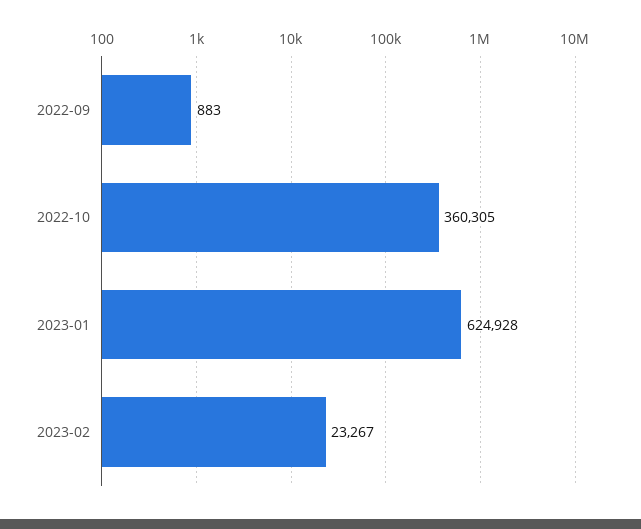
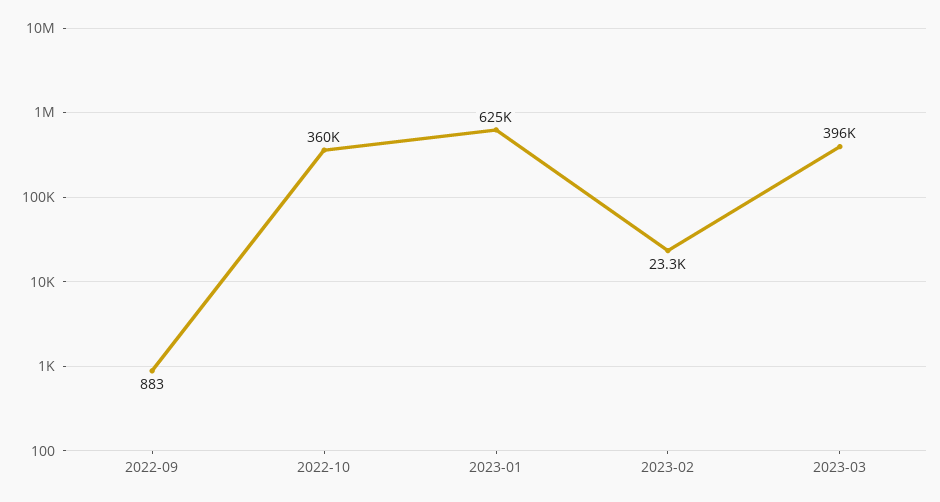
2023-03: none -> 396000

